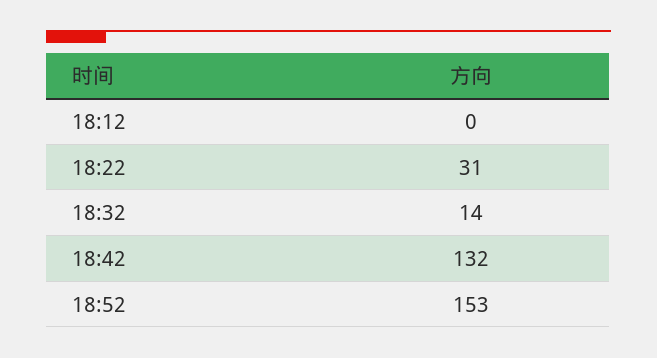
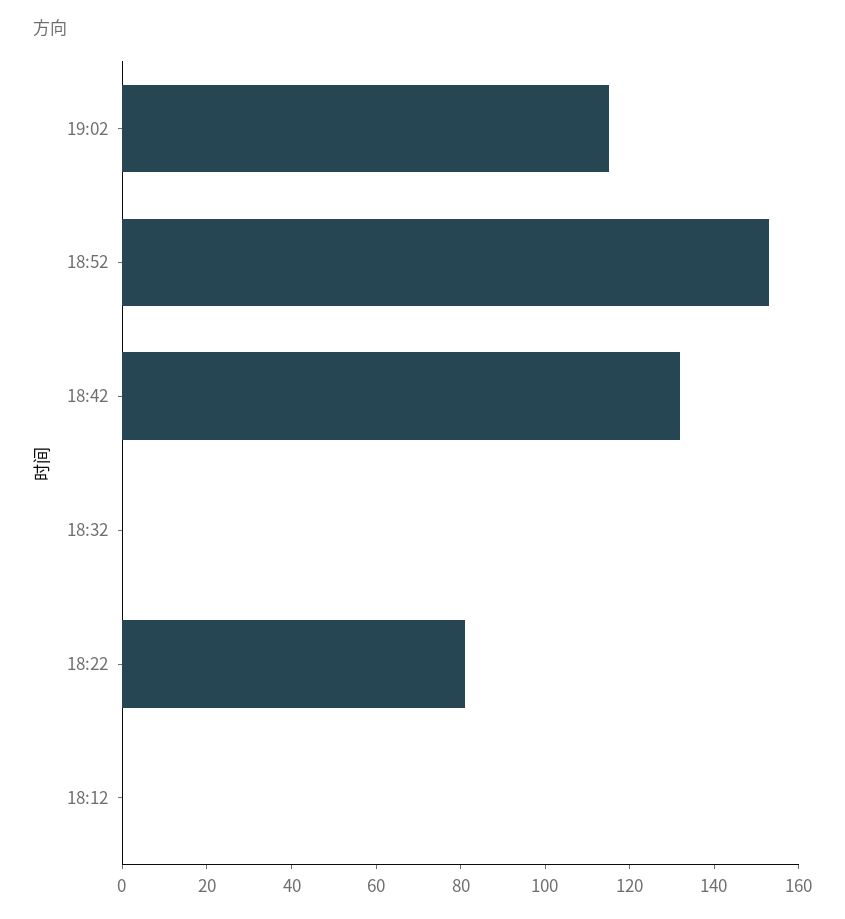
18:22: 31 -> 80
18:32: 14 -> 0
19:02: none -> 115

